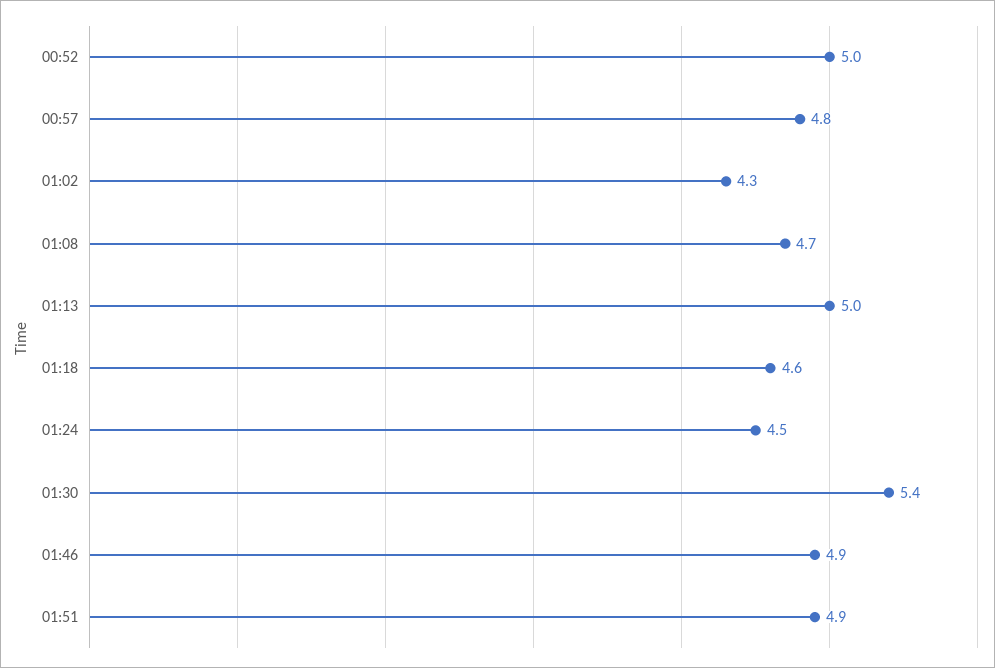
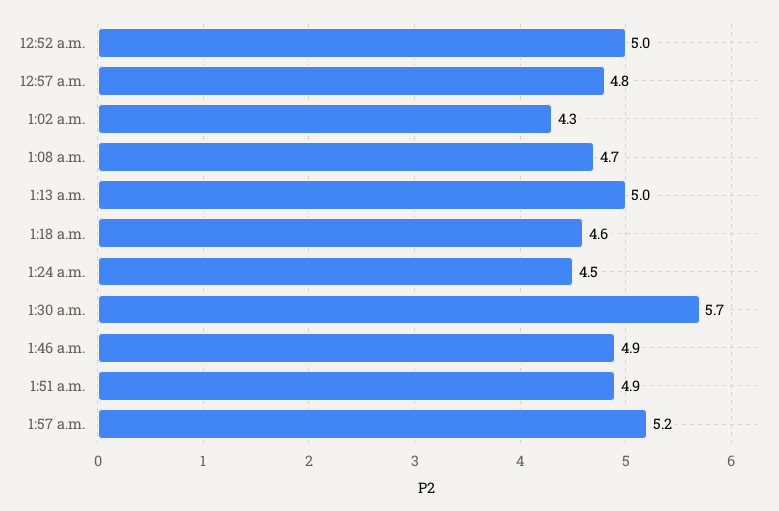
01:30: 5.4 -> 5.7
1:57 a.m.: none -> 5.2

